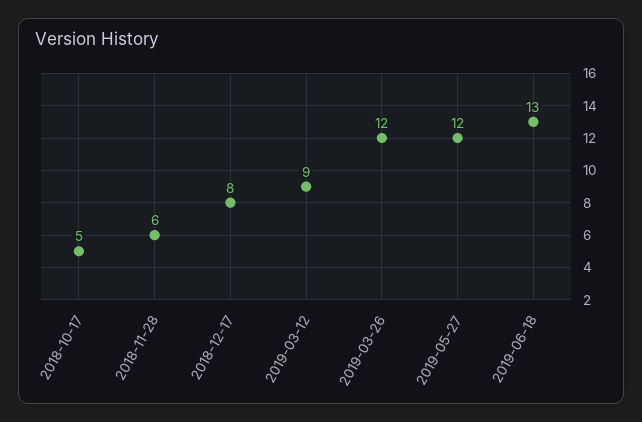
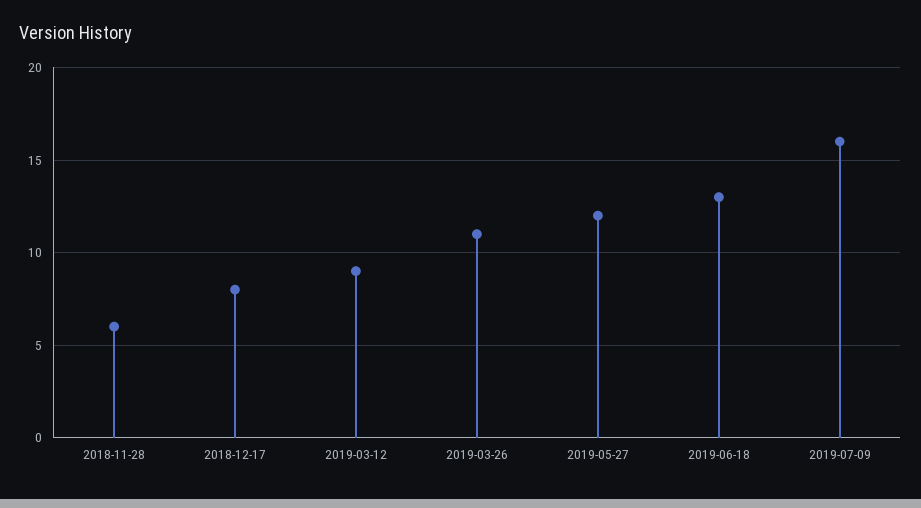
2018-10-17: 5 -> none
2019-03-26: 12 -> 11
2019-07-09: none -> 16

